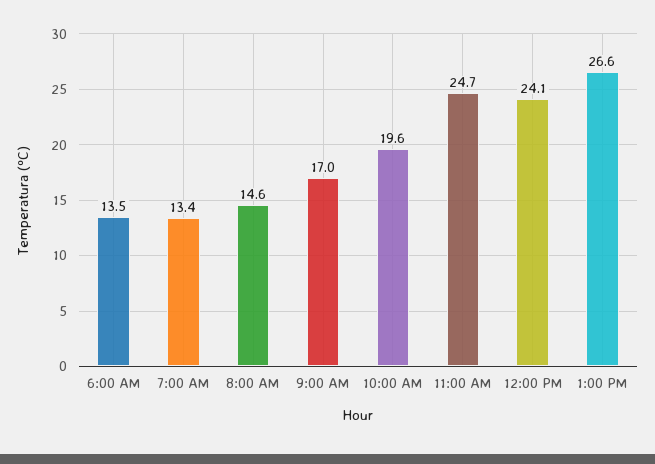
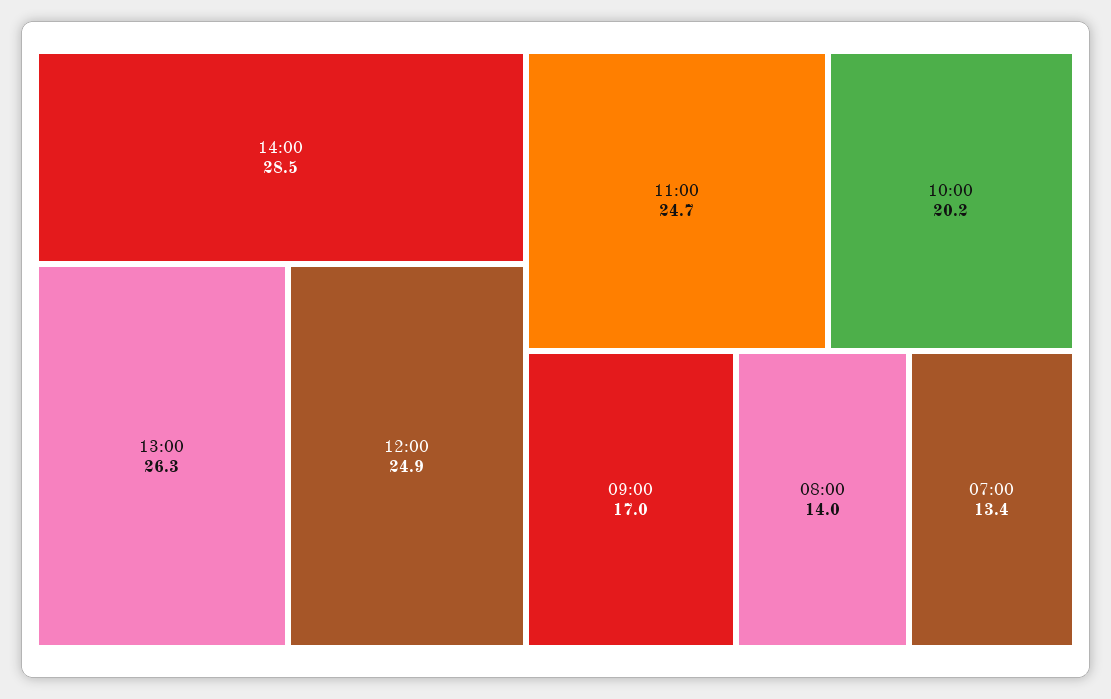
6:00 AM: 13.5 -> none
8:00 AM: 14.6 -> 14
10:00 AM: 19.6 -> 20.2
12:00 PM: 24.1 -> 24.9
1:00 PM: 26.6 -> 26.3
14:00: none -> 28.5

